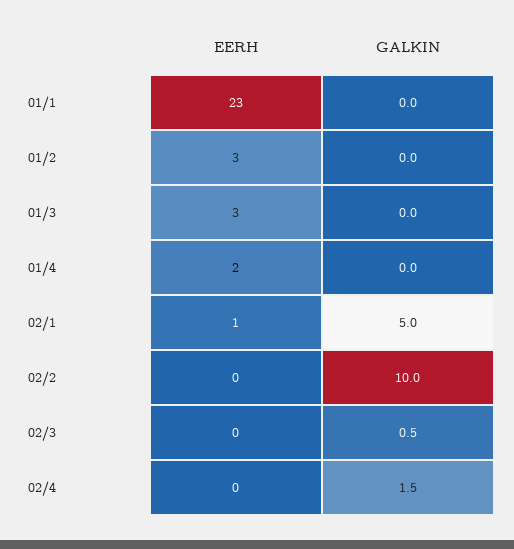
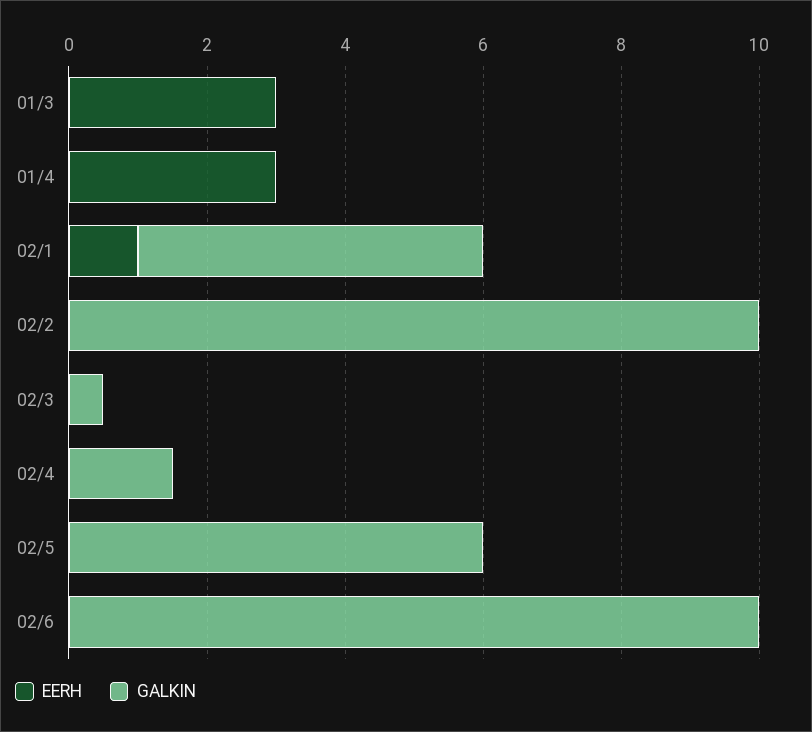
EERH, 01/1: 23 -> none
GALKIN, 01/1: 0 -> none
EERH, 01/2: 3 -> none
GALKIN, 01/2: 0 -> none
EERH, 01/4: 2 -> 3
EERH, 02/5: none -> 0
GALKIN, 02/5: none -> 6
EERH, 02/6: none -> 0
GALKIN, 02/6: none -> 10

